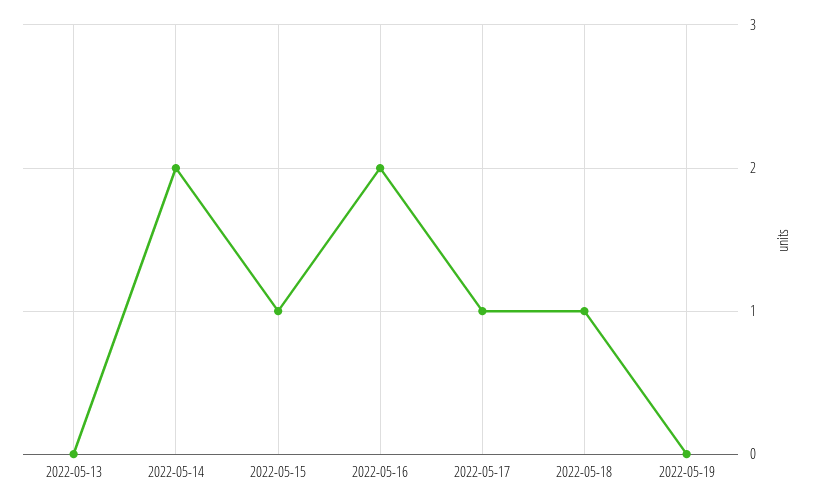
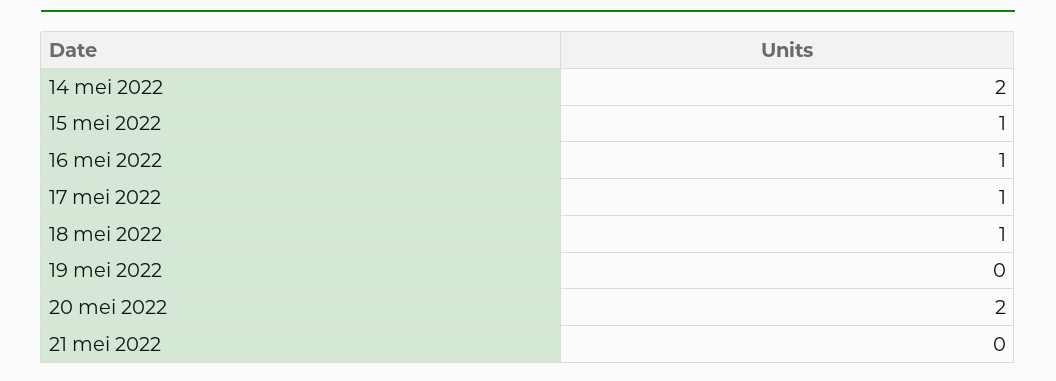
2022-05-13: 0 -> none
2022-05-16: 2 -> 1
20 mei 2022: none -> 2
21 mei 2022: none -> 0

